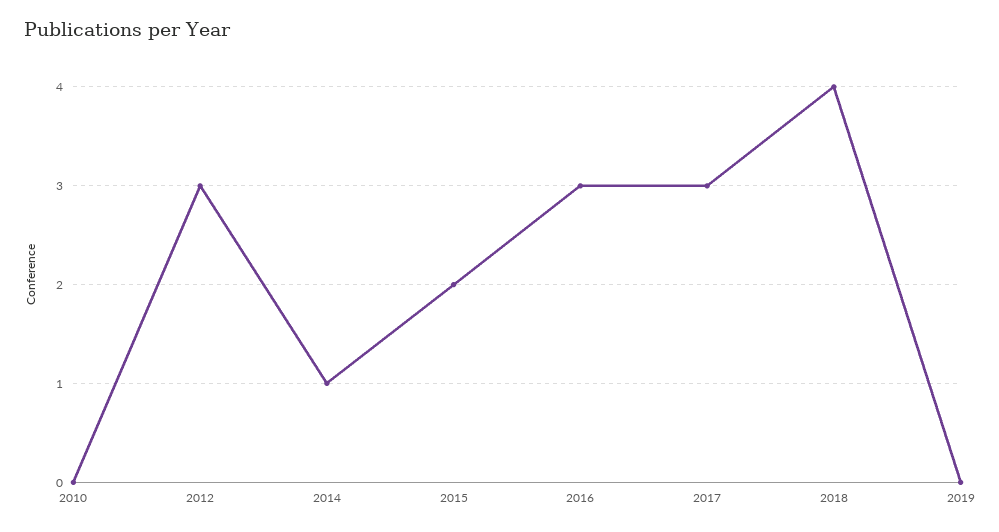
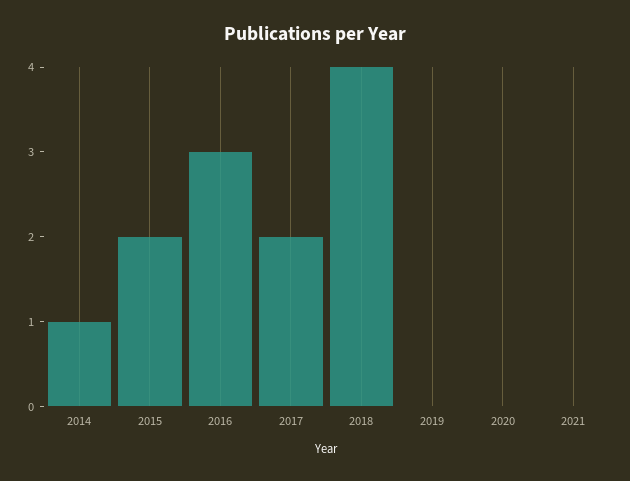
2010: 0 -> none
2012: 3 -> none
2017: 3 -> 2
2020: none -> 0
2021: none -> 0

